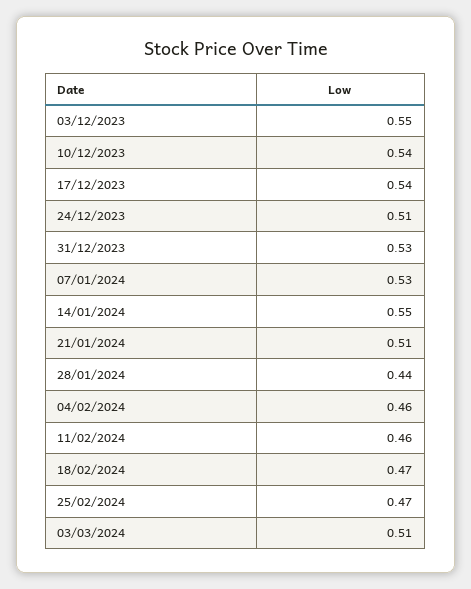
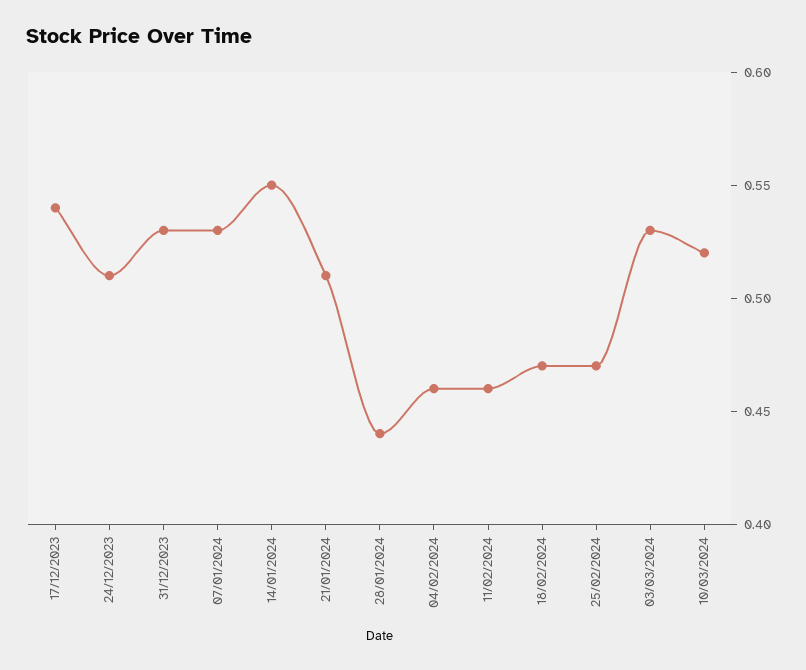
03/12/2023: 0.55 -> none
10/12/2023: 0.54 -> none
03/03/2024: 0.51 -> 0.53
10/03/2024: none -> 0.52

